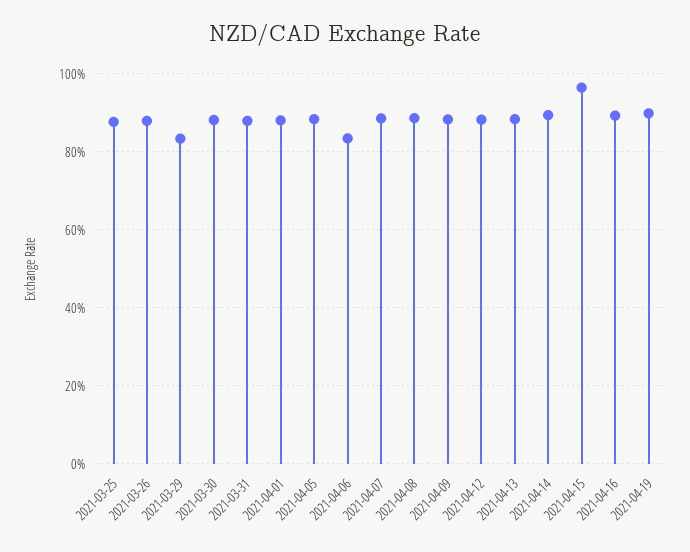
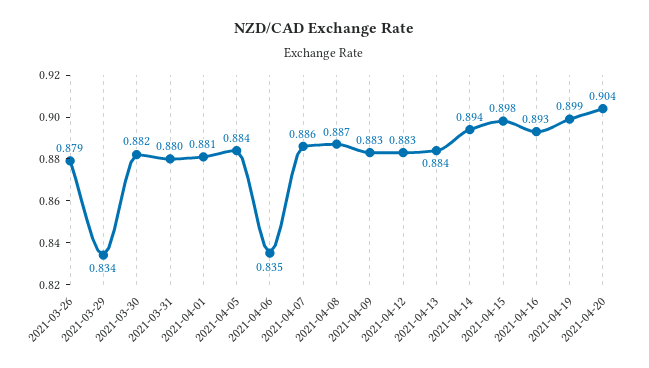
2021-03-25: 0.88 -> none
2021-04-15: 0.96 -> 0.898
2021-04-20: none -> 0.904

